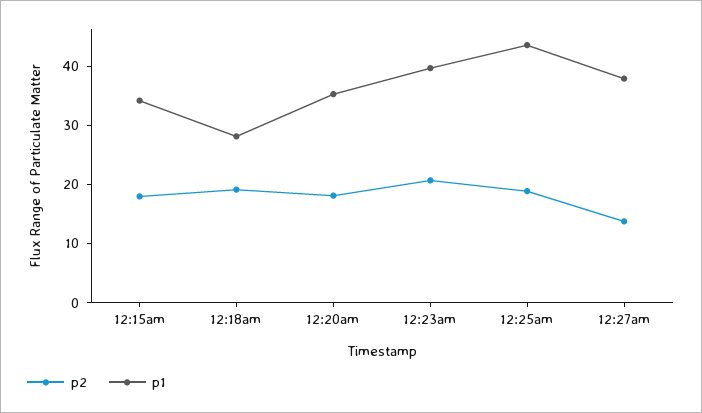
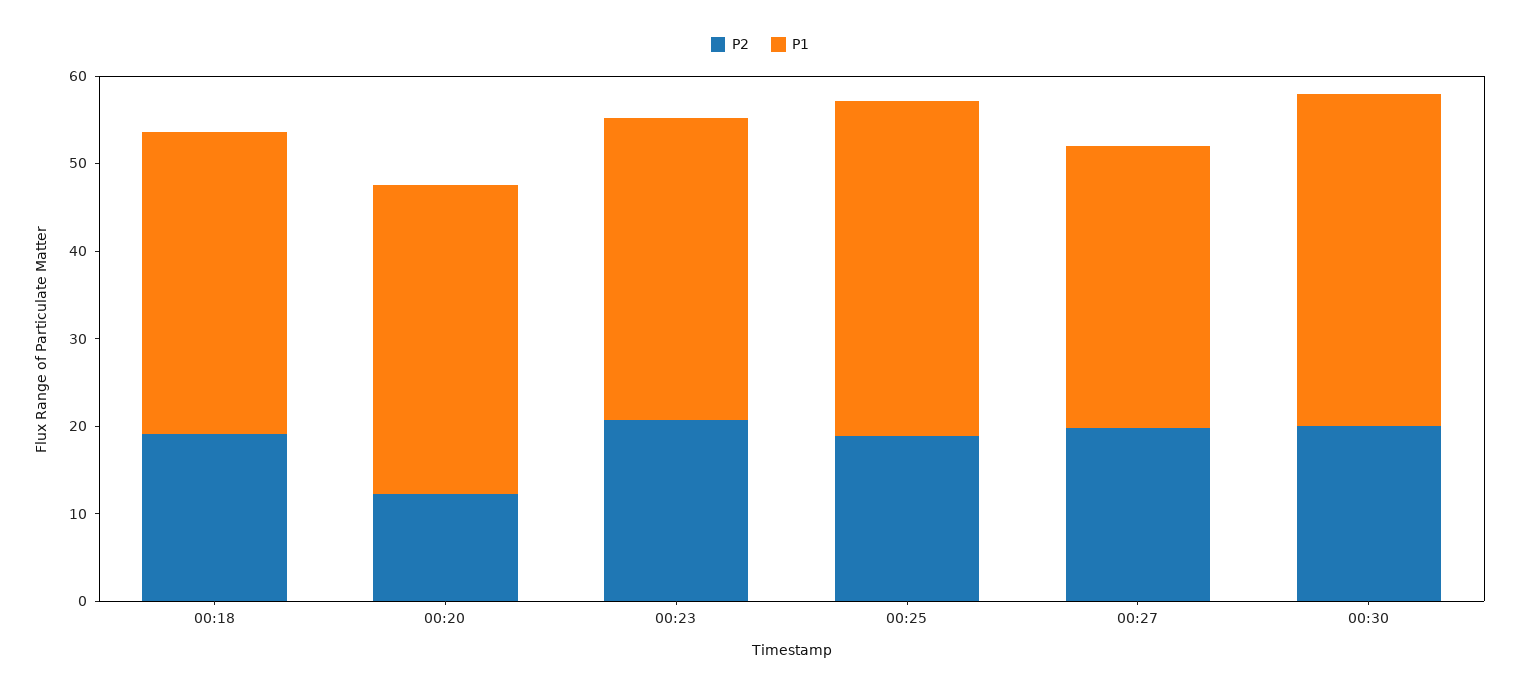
p2, 12:15am: 18 -> none
p1, 12:15am: 34 -> none
p1, 12:18am: 28 -> 34
p2, 12:20am: 18 -> 12
p1, 12:23am: 40 -> 34
p1, 12:25am: 44 -> 38
p2, 12:27am: 14 -> 20
p1, 12:27am: 38 -> 32
p2, 00:30: none -> 20
p1, 00:30: none -> 38

